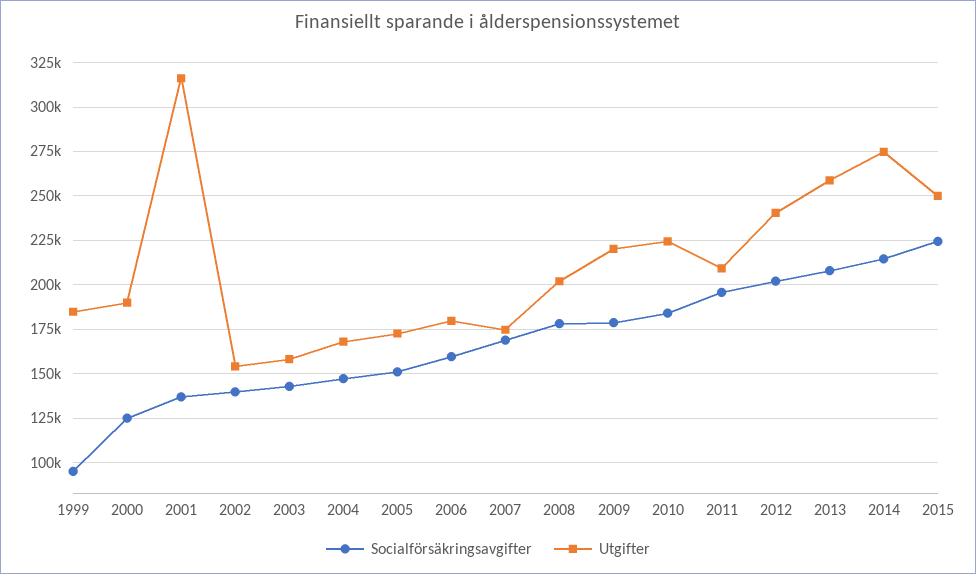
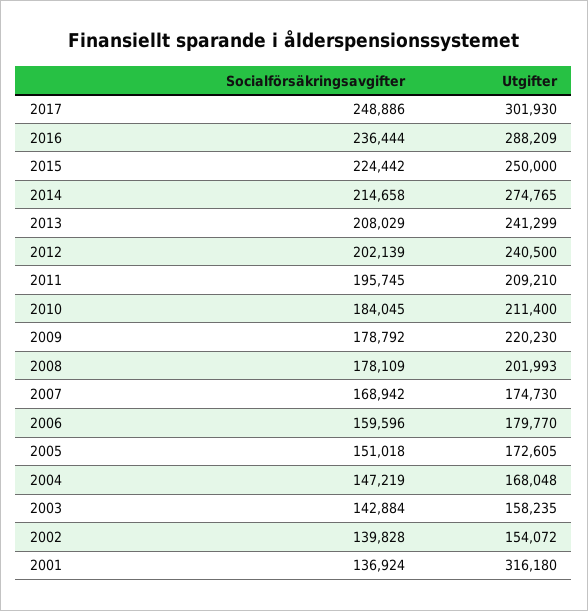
Socialförsäkringsavgifter, 1999: 95000 -> none
Utgifter, 1999: 185000 -> none
Socialförsäkringsavgifter, 2000: 125000 -> none
Utgifter, 2000: 190000 -> none
Utgifter, 2010: 225000 -> 211400
Utgifter, 2013: 260000 -> 241299
Socialförsäkringsavgifter, 2017: none -> 248886
Utgifter, 2017: none -> 301930
Socialförsäkringsavgifter, 2016: none -> 236444
Utgifter, 2016: none -> 288209

